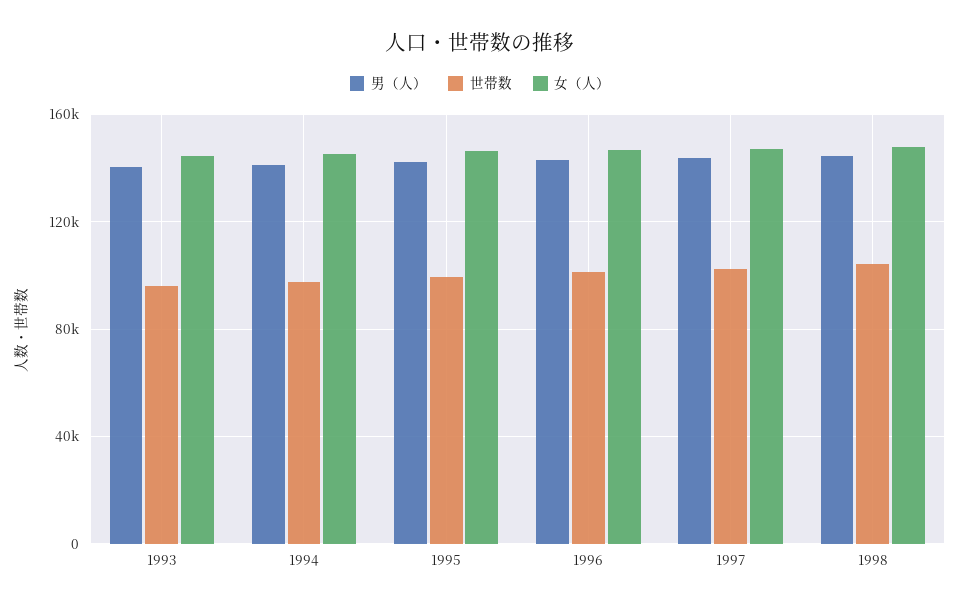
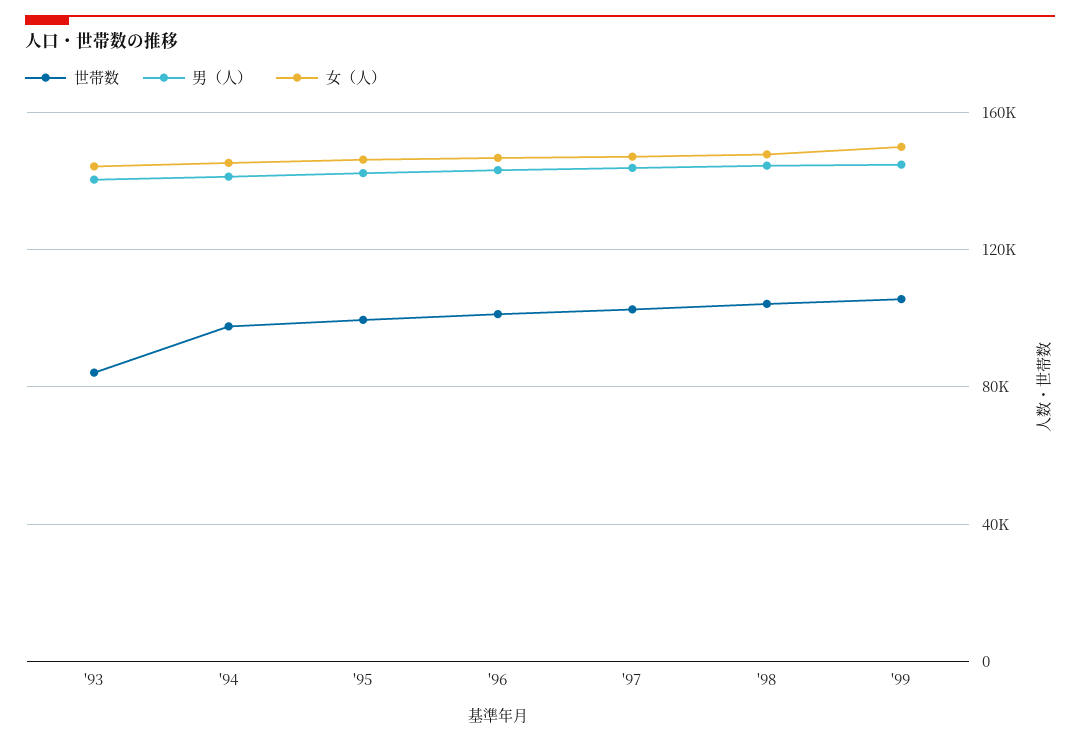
世帯数, 1993: 95000 -> 85000
世帯数, '99: none -> 105000
男（人）, '99: none -> 145000
女（人）, '99: none -> 150000

